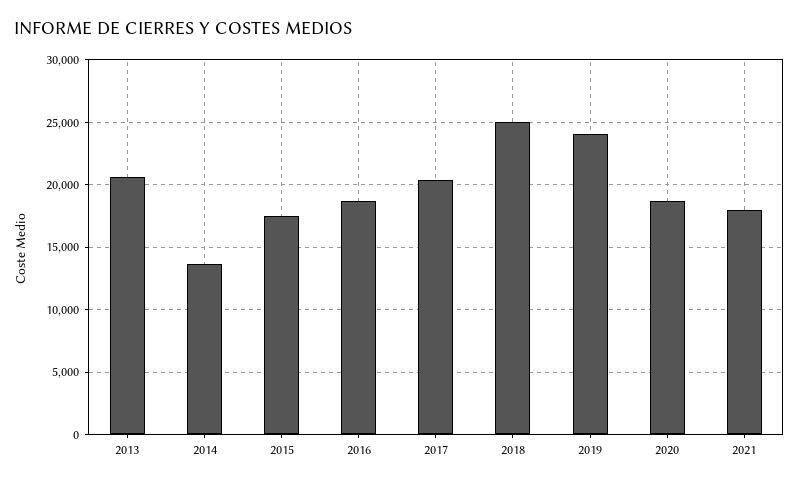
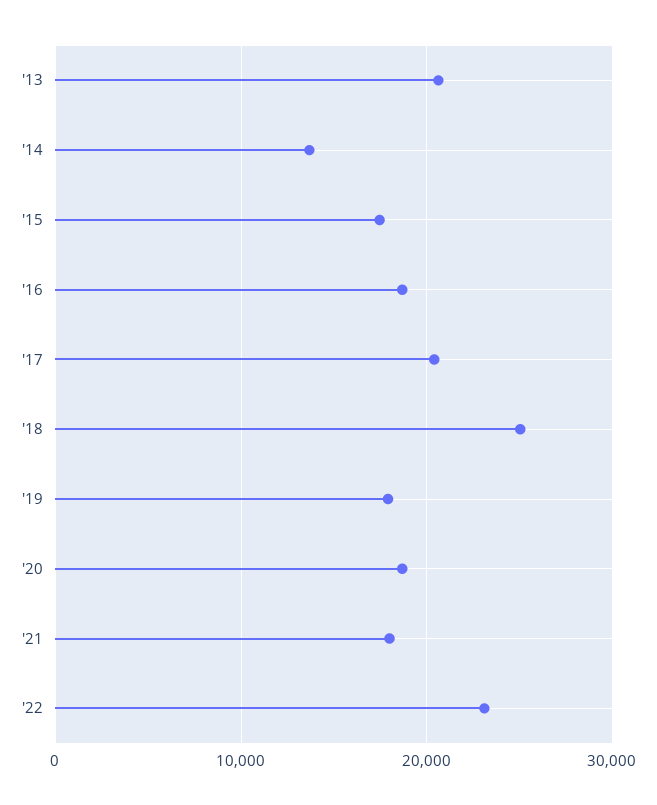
2019: 24000 -> 18000
'22: none -> 23000

